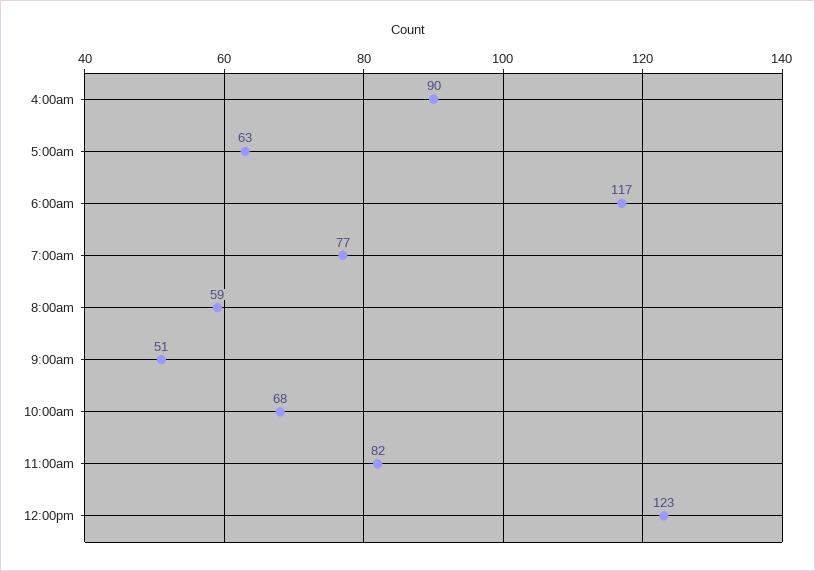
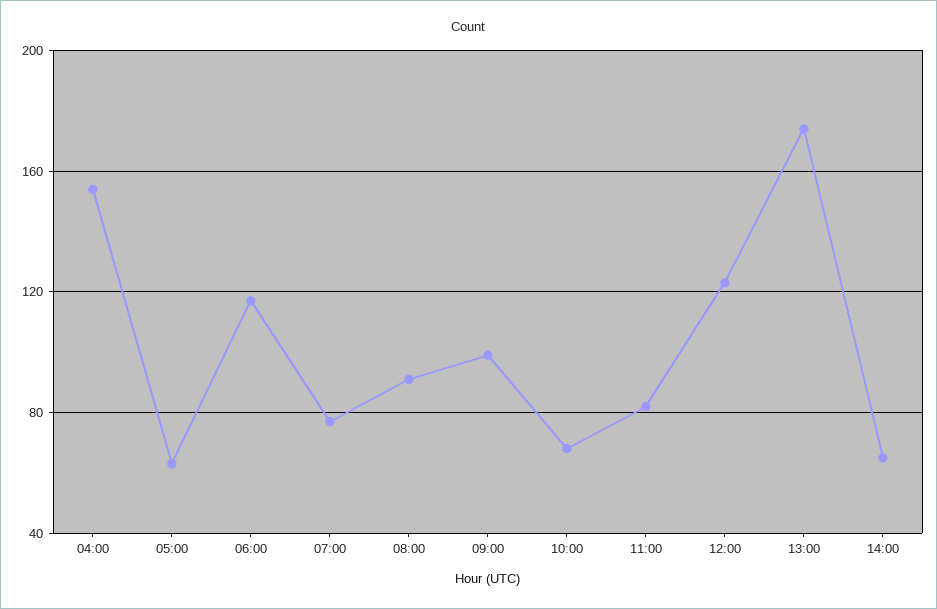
4:00am: 90 -> 155
8:00am: 59 -> 90
9:00am: 51 -> 100
13:00: none -> 175
14:00: none -> 65

